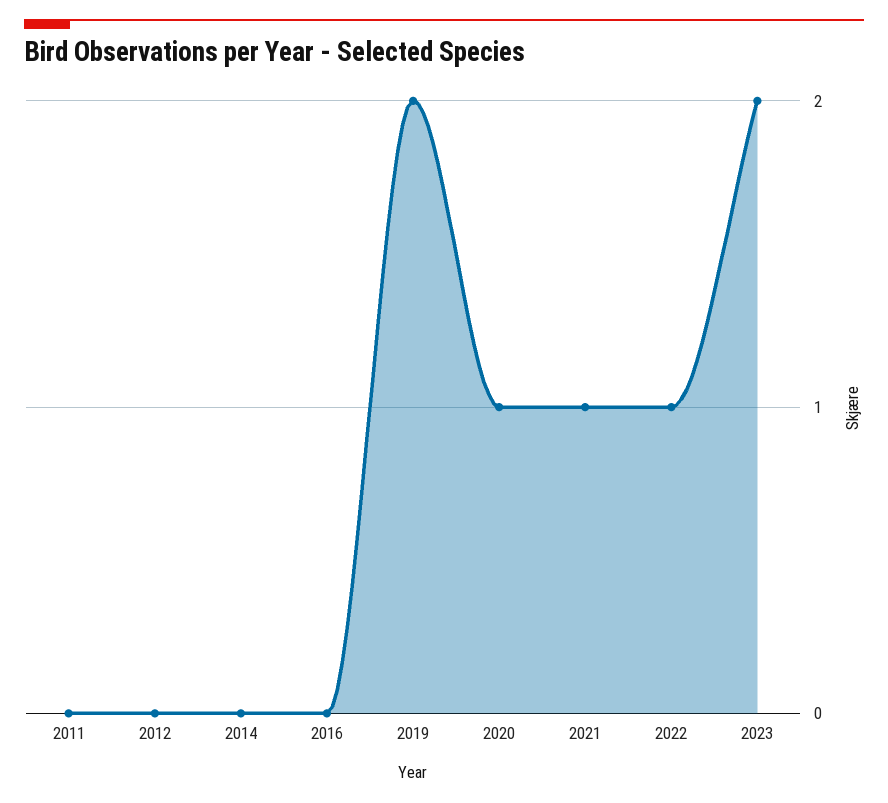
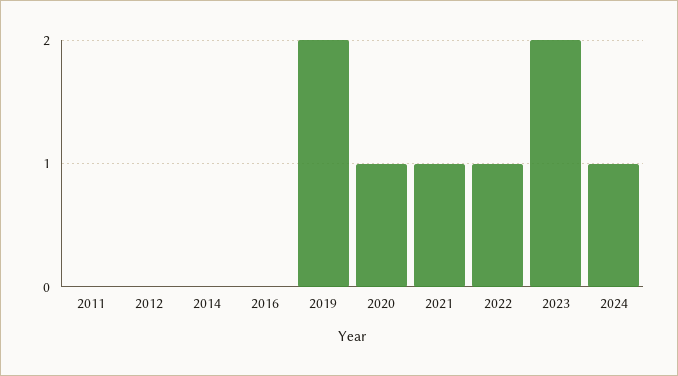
2024: none -> 1

